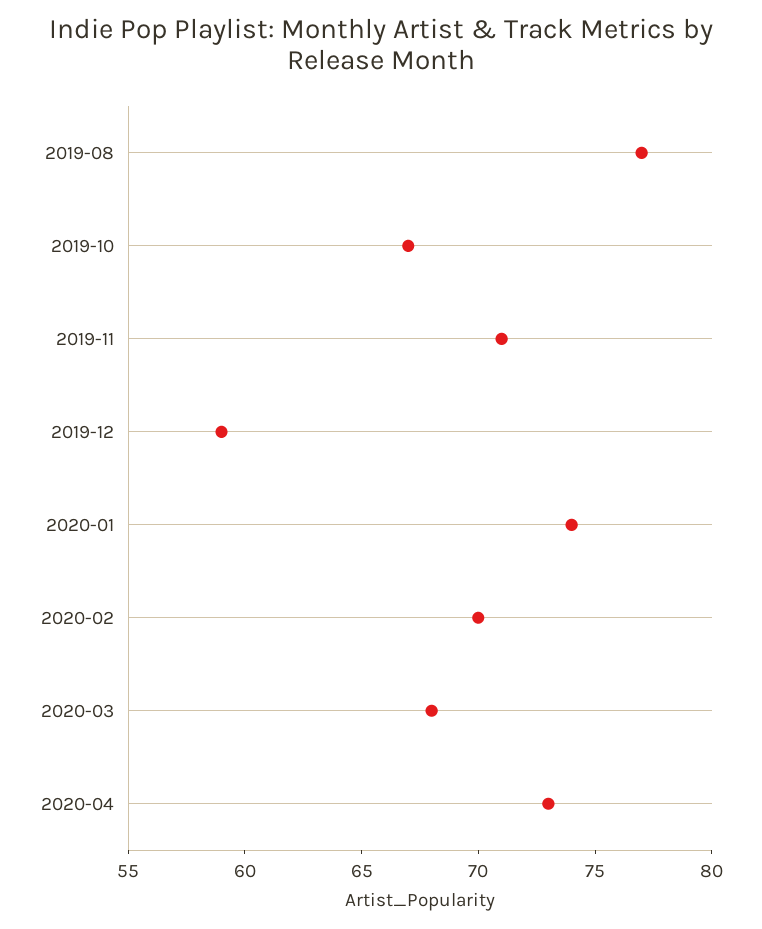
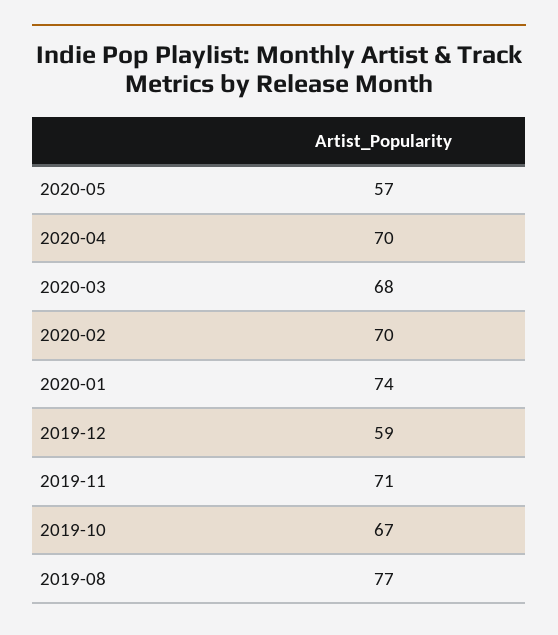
2020-04: 73 -> 70
2020-05: none -> 57

